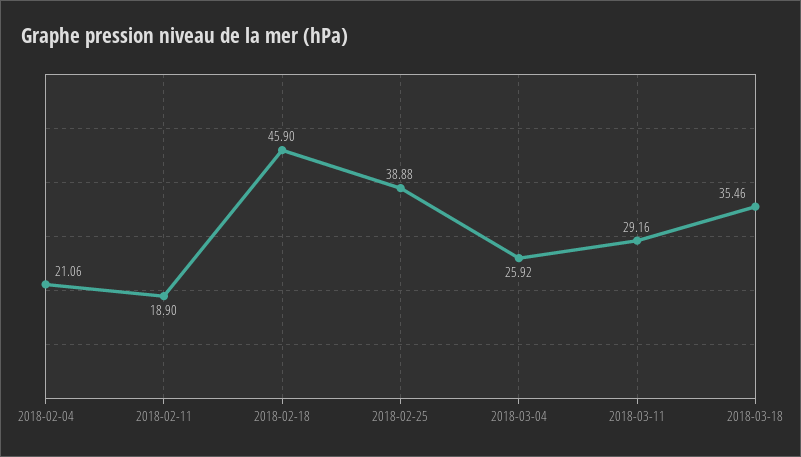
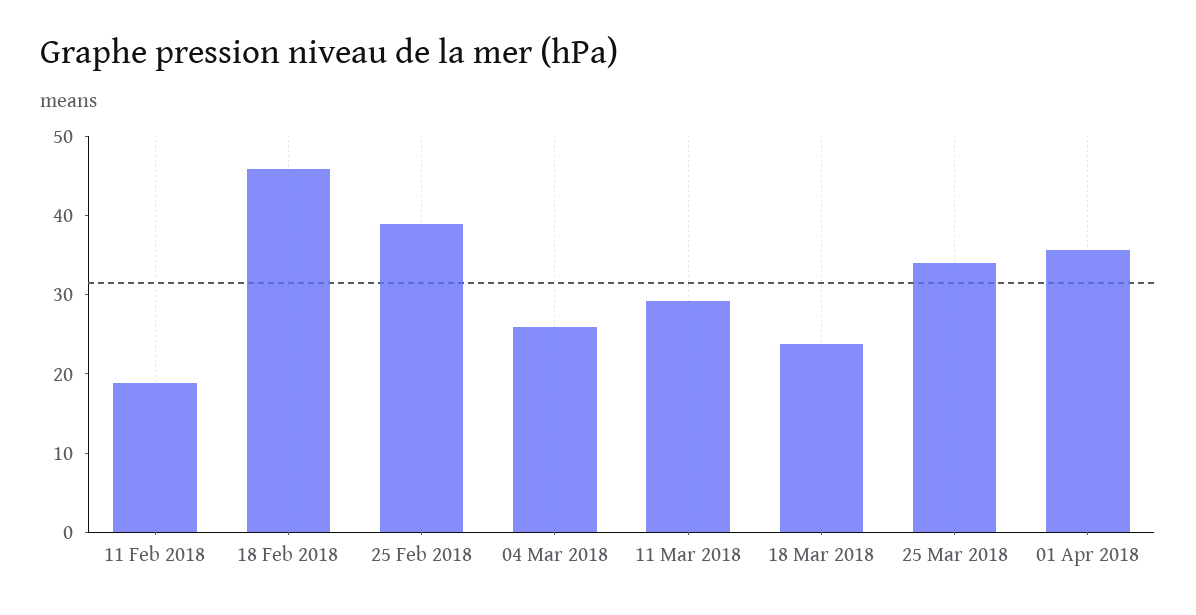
2018-02-04: 21.06 -> none
2018-03-18: 35.46 -> 24
25 Mar 2018: none -> 34
01 Apr 2018: none -> 36

